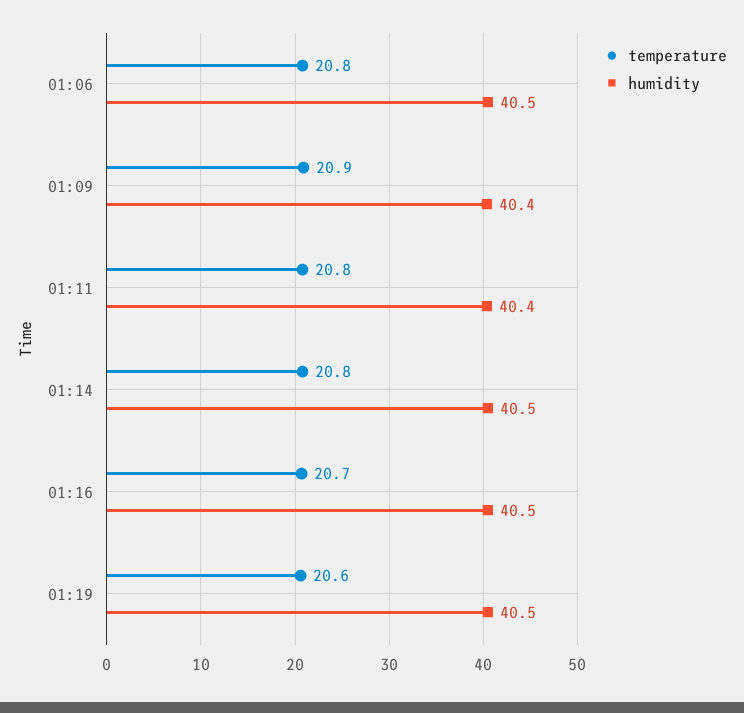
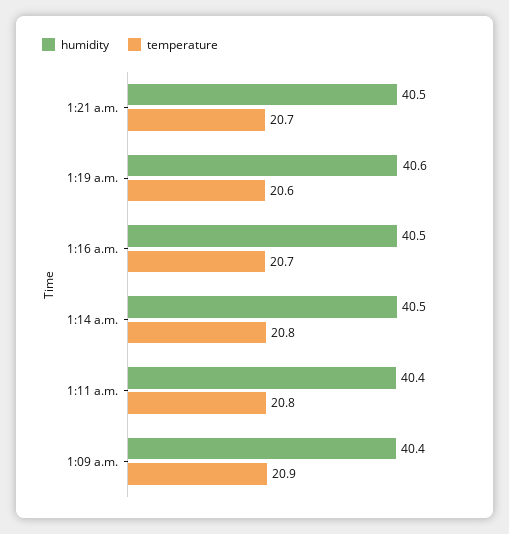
temperature, 01:06: 20.8 -> none
humidity, 01:06: 40.5 -> none
humidity, 01:19: 40.5 -> 40.6
humidity, 1:21 a.m.: none -> 40.5
temperature, 1:21 a.m.: none -> 20.7

